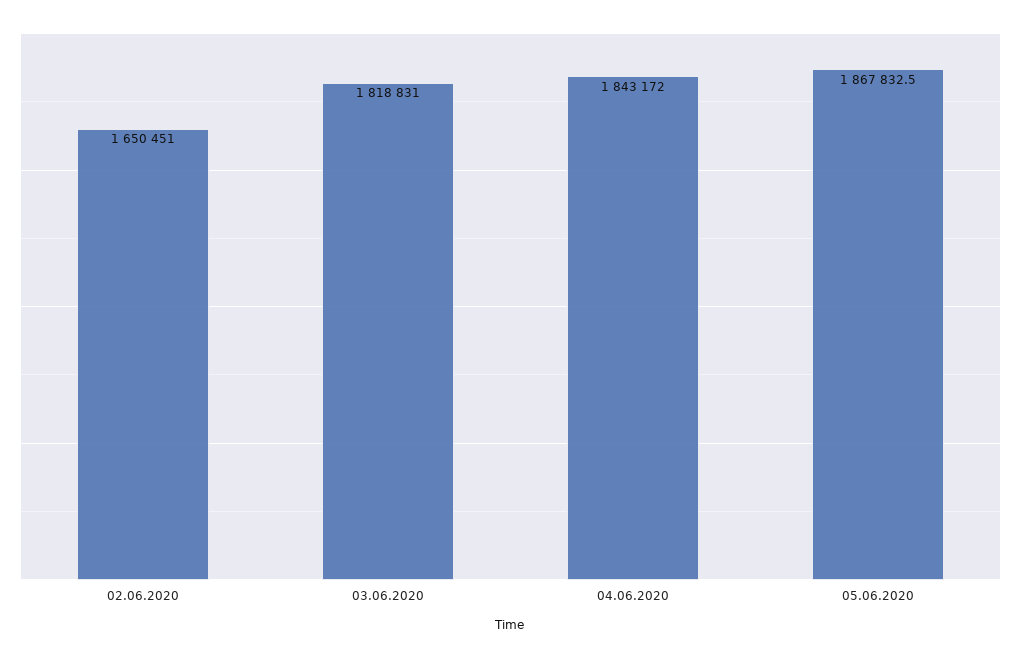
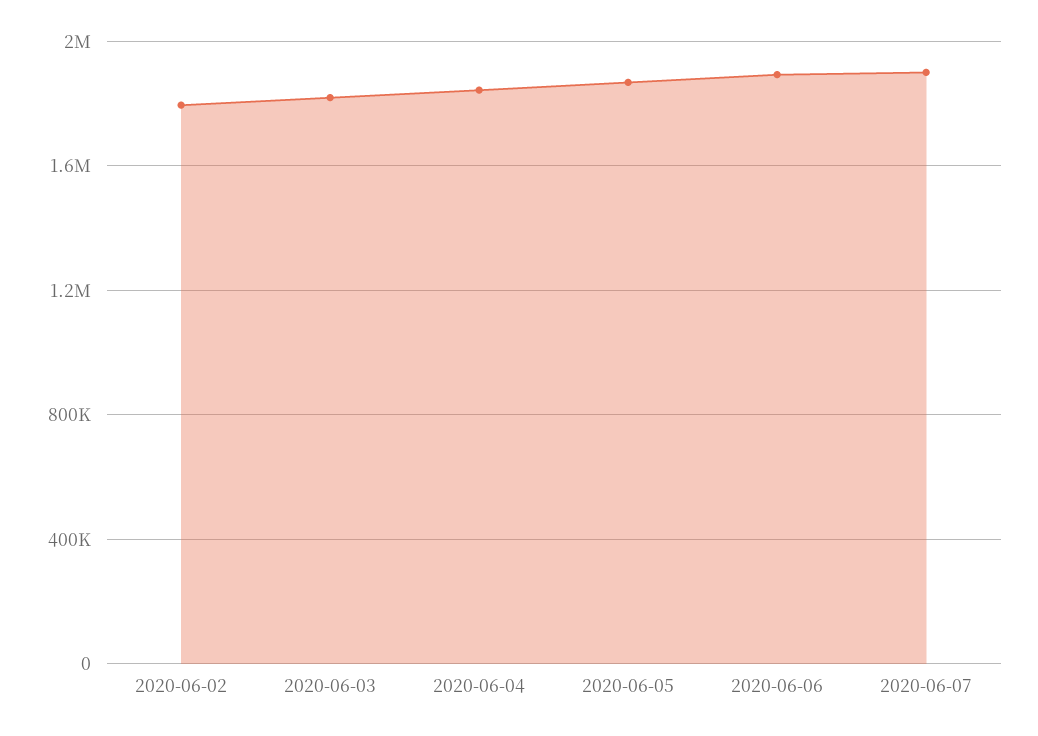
02.06.2020: 1650451 -> 1800000
2020-06-06: none -> 1900000
2020-06-07: none -> 1900000

